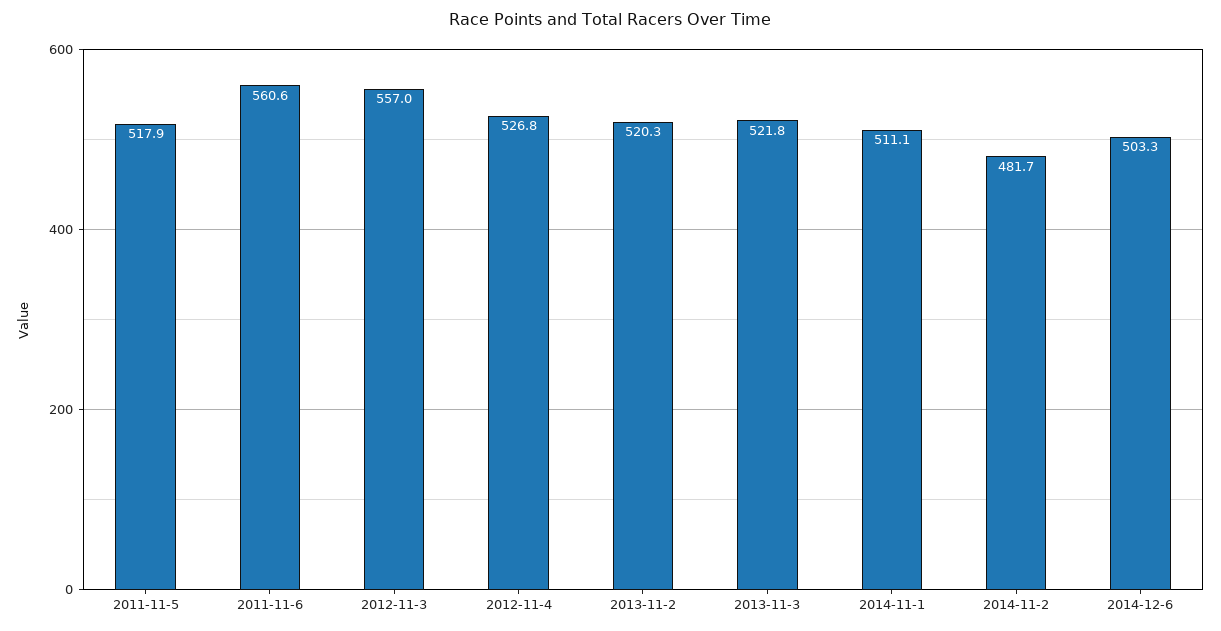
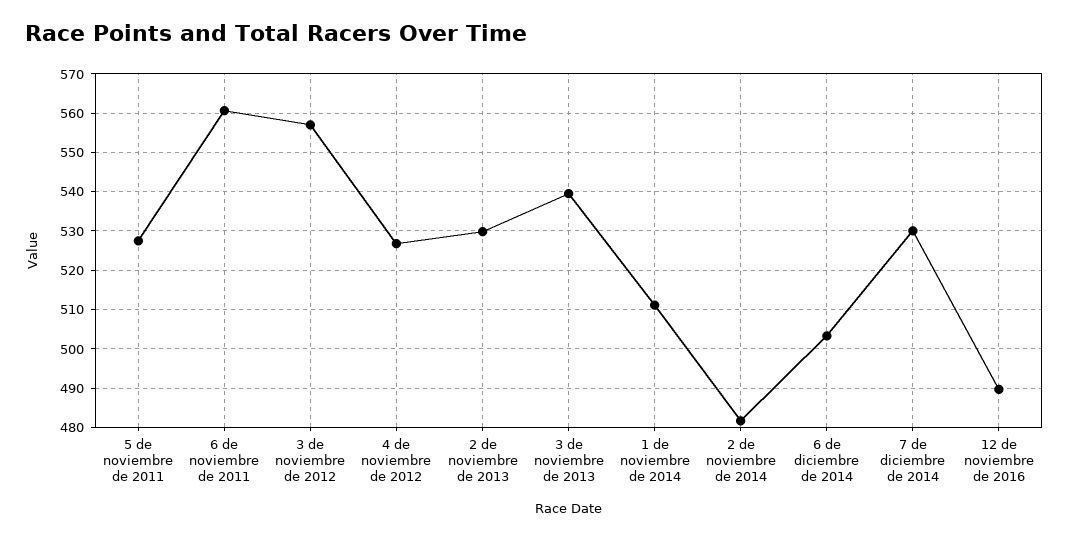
2011-11-5: 517.9 -> 528
2013-11-2: 520.3 -> 530
2013-11-3: 521.8 -> 540
7 de diciembre de 2014: none -> 530
12 de noviembre de 2016: none -> 490

